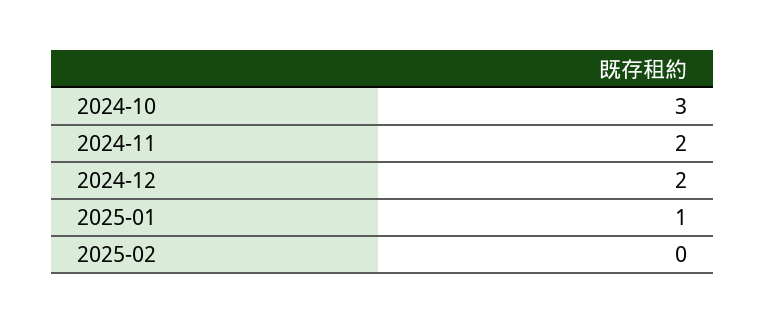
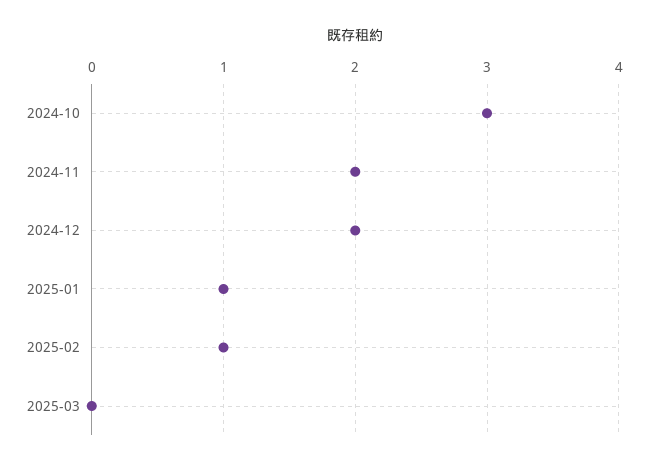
2025-02: 0 -> 1
2025-03: none -> 0

